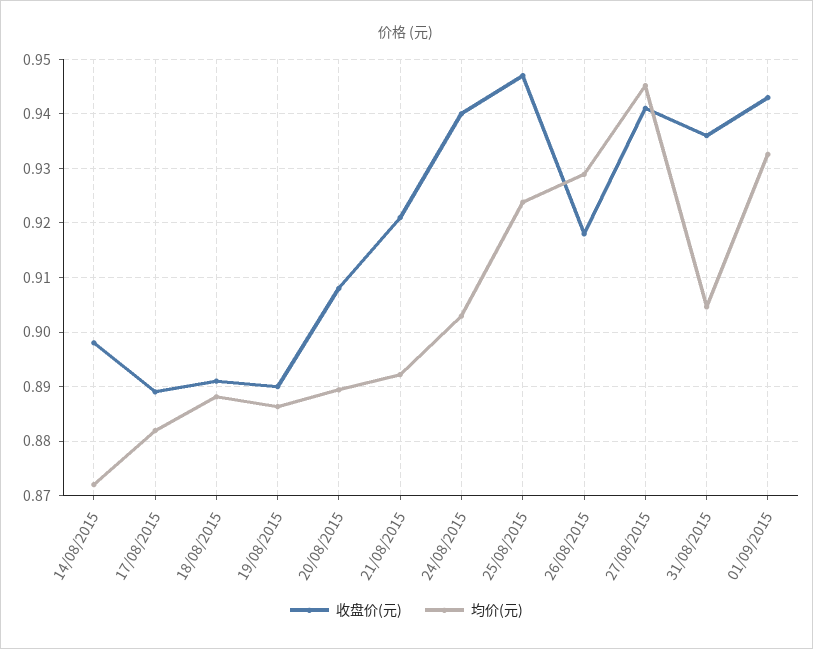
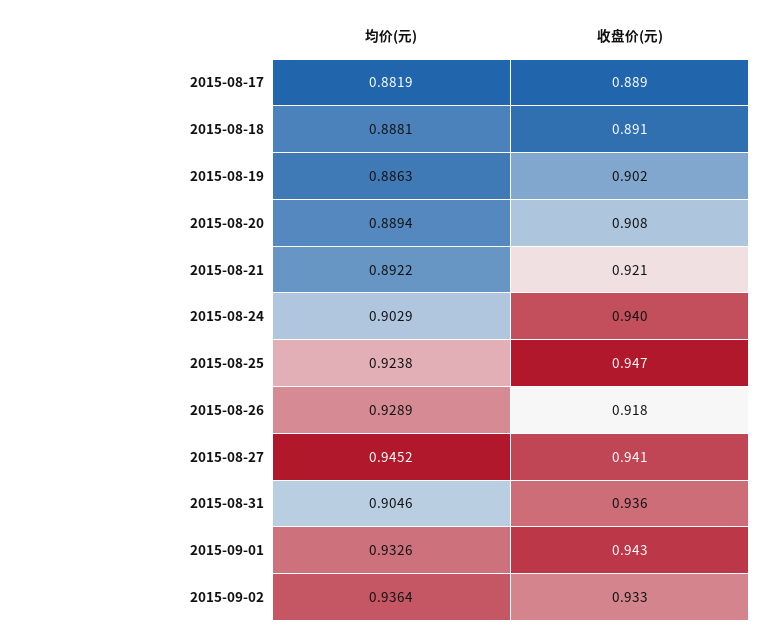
收盘价(元), 14/08/2015: 0.898 -> none
均价(元), 14/08/2015: 0.872 -> none
收盘价(元), 19/08/2015: 0.89 -> 0.902
均价(元), 2015-09-02: none -> 0.9364
收盘价(元), 2015-09-02: none -> 0.933

